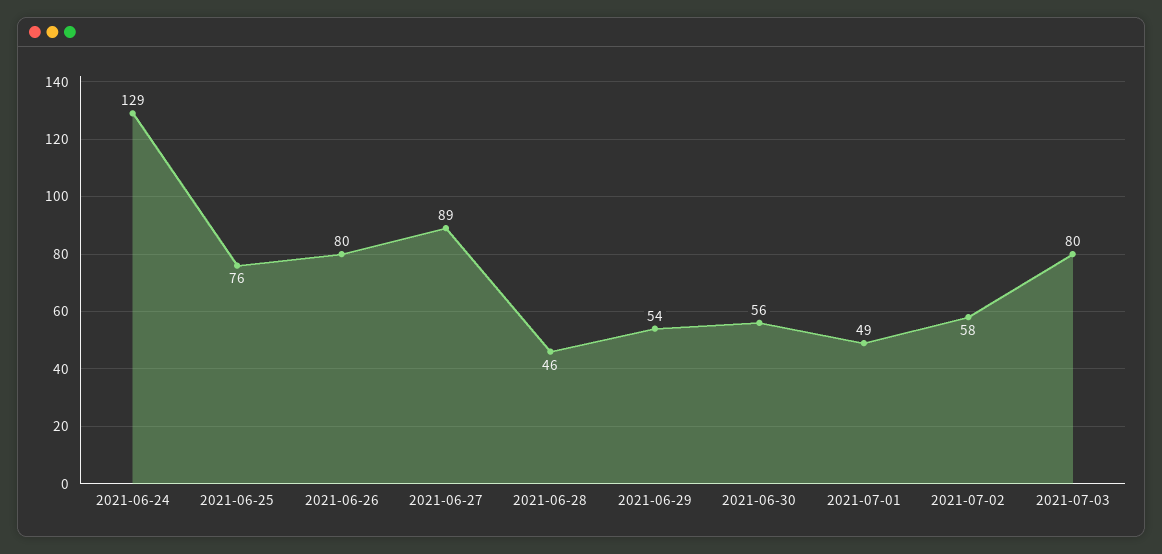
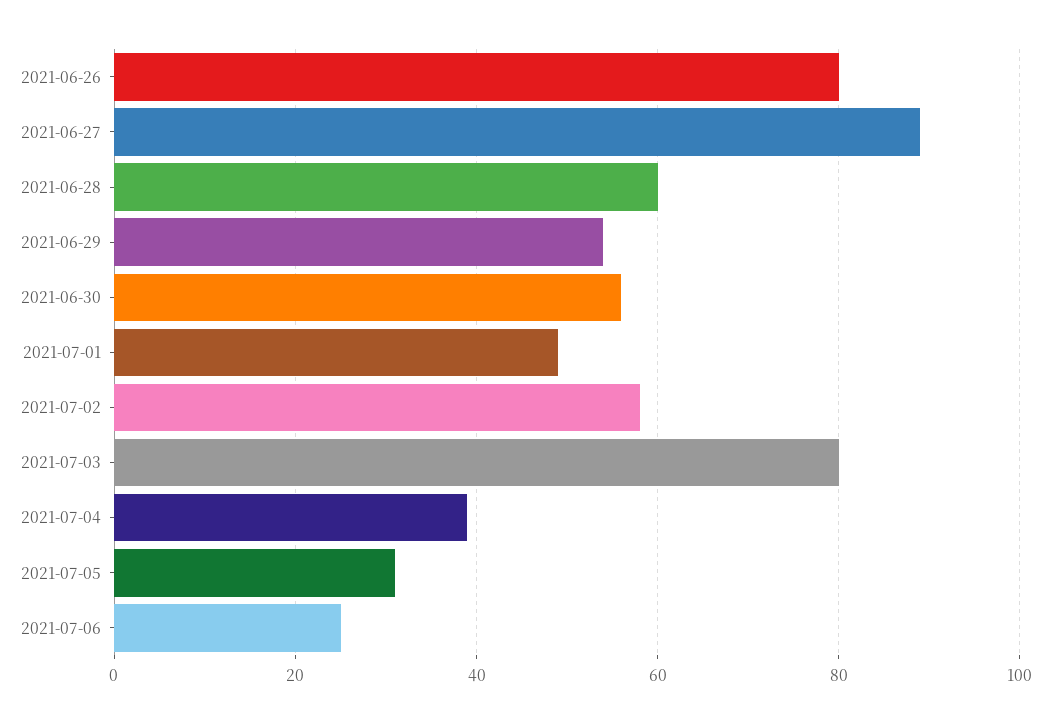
2021-06-24: 129 -> none
2021-06-25: 76 -> none
2021-06-28: 46 -> 60
2021-07-04: none -> 40
2021-07-05: none -> 30
2021-07-06: none -> 25

